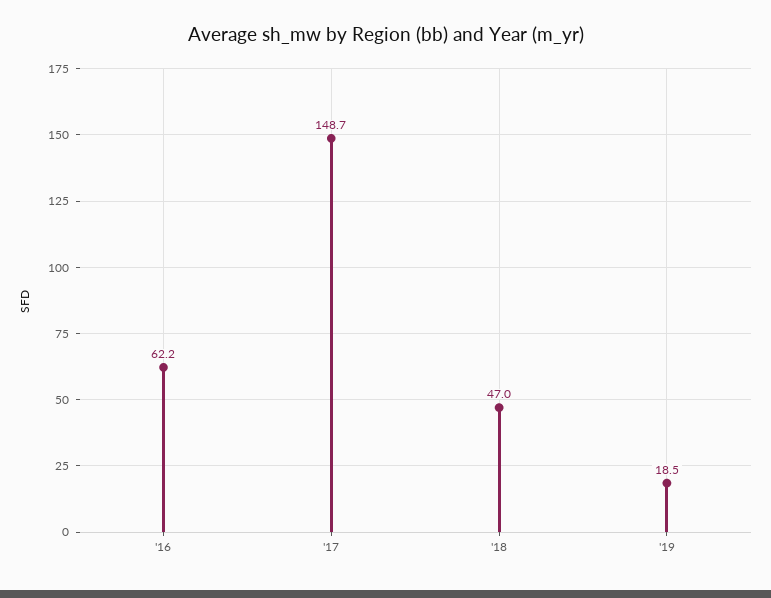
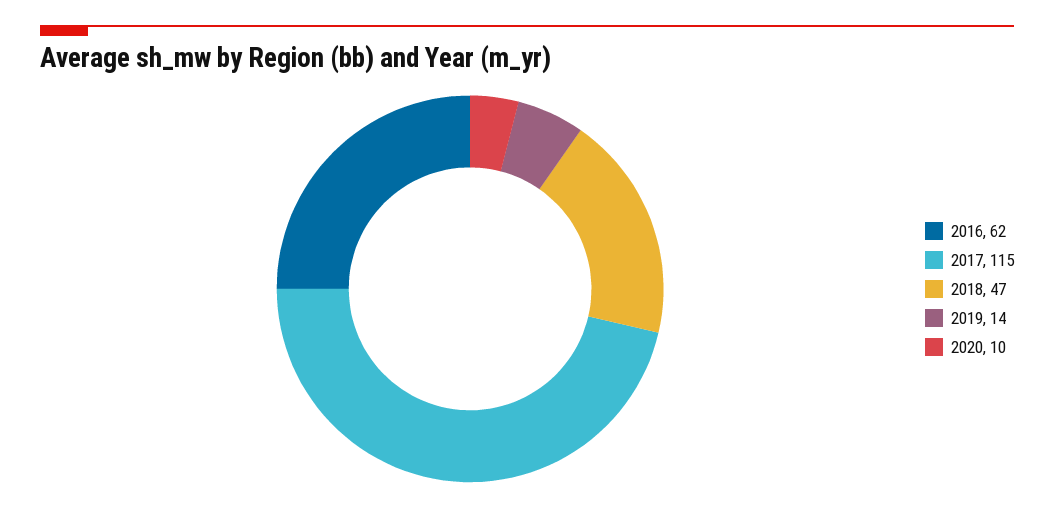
'17: 148.7 -> 115
'19: 18.5 -> 14
2020: none -> 10

